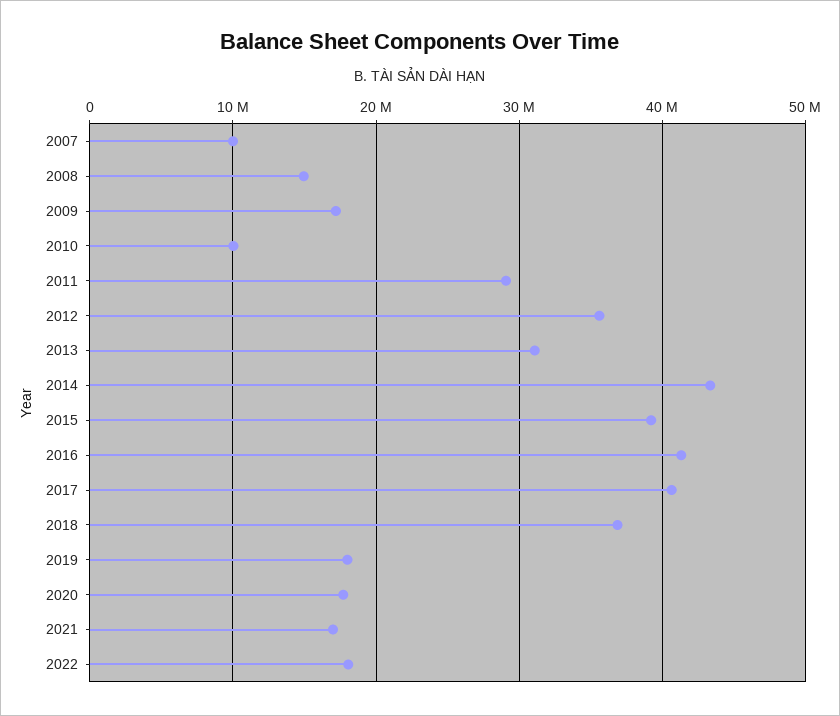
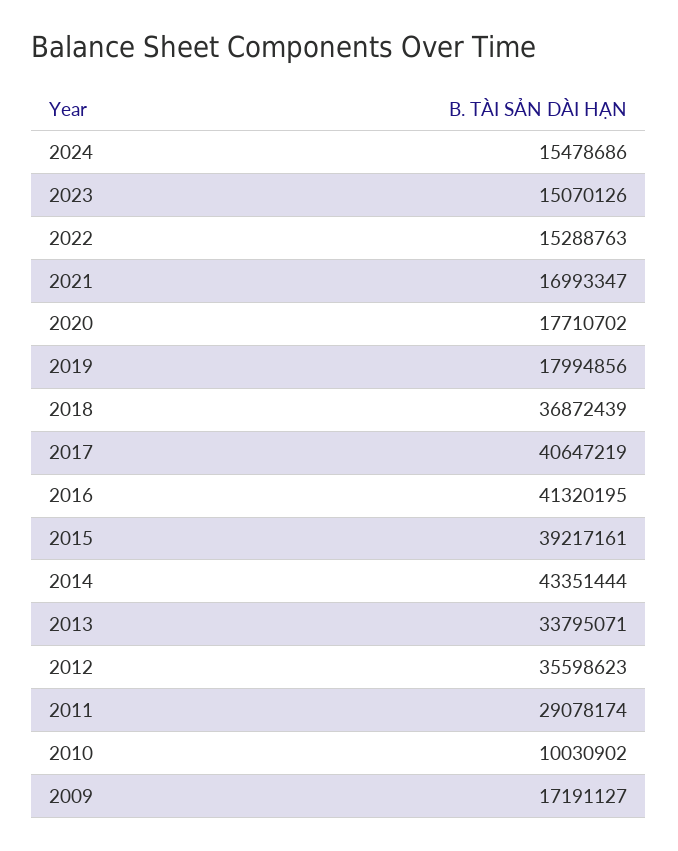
2007: 10000000 -> none
2008: 15000000 -> none
2013: 31000000 -> 33795071
2022: 18000000 -> 15288763
2024: none -> 15478686
2023: none -> 15070126

